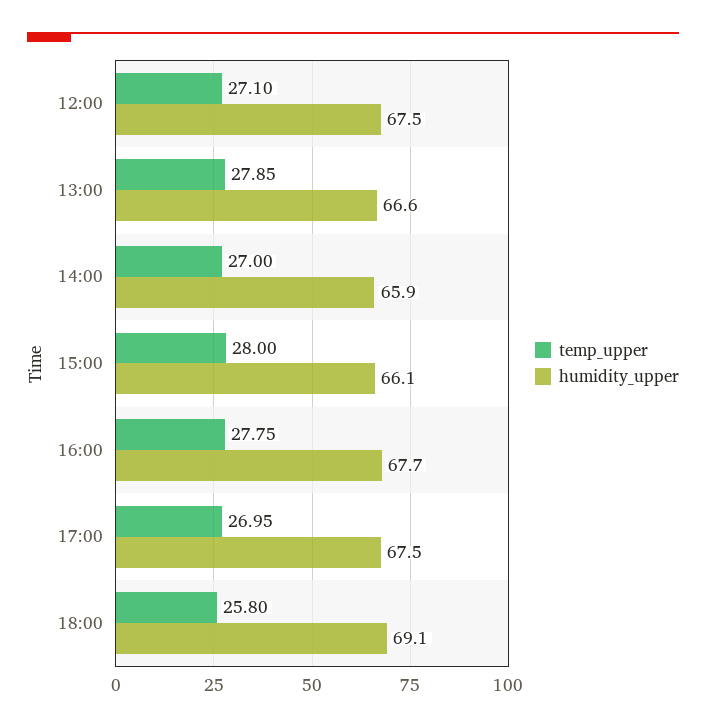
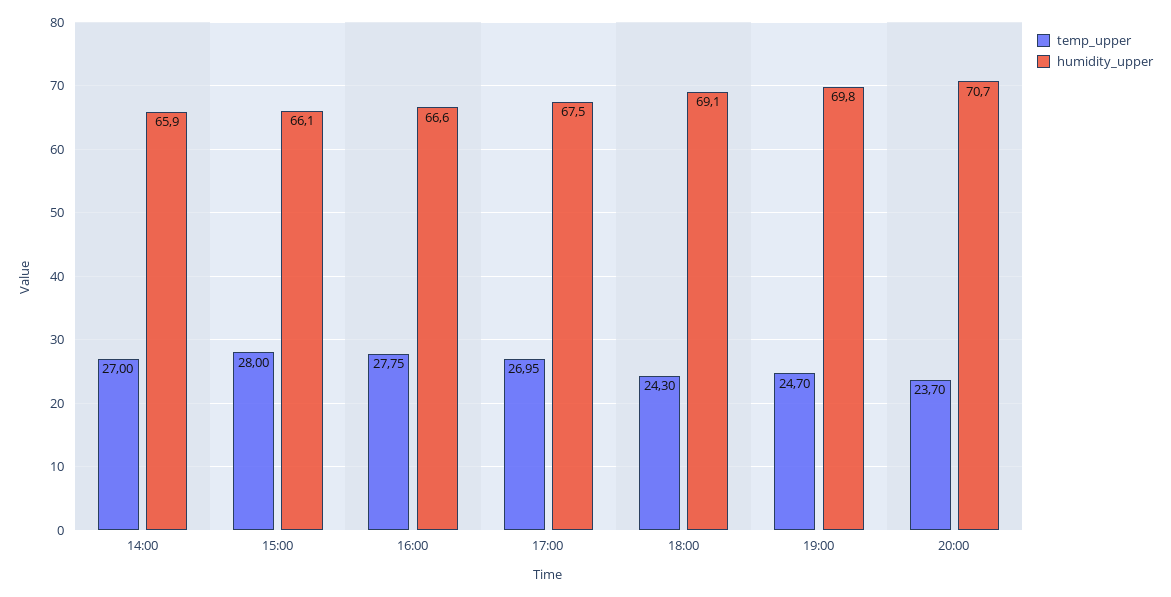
temp_upper, 12:00: 27.1 -> none
humidity_upper, 12:00: 67.5 -> none
temp_upper, 13:00: 27.85 -> none
humidity_upper, 13:00: 66.6 -> none
humidity_upper, 16:00: 67.7 -> 66.6
temp_upper, 18:00: 25.8 -> 24.3
temp_upper, 19:00: none -> 24.7
humidity_upper, 19:00: none -> 69.8
temp_upper, 20:00: none -> 23.7
humidity_upper, 20:00: none -> 70.7

